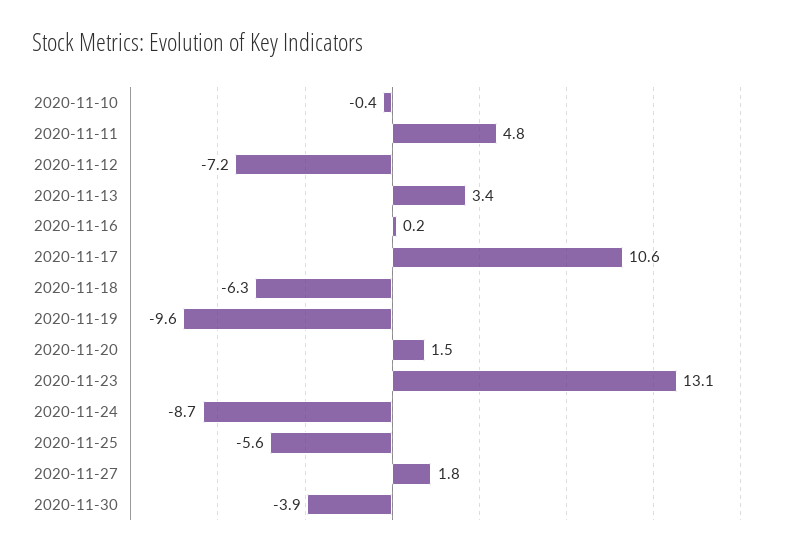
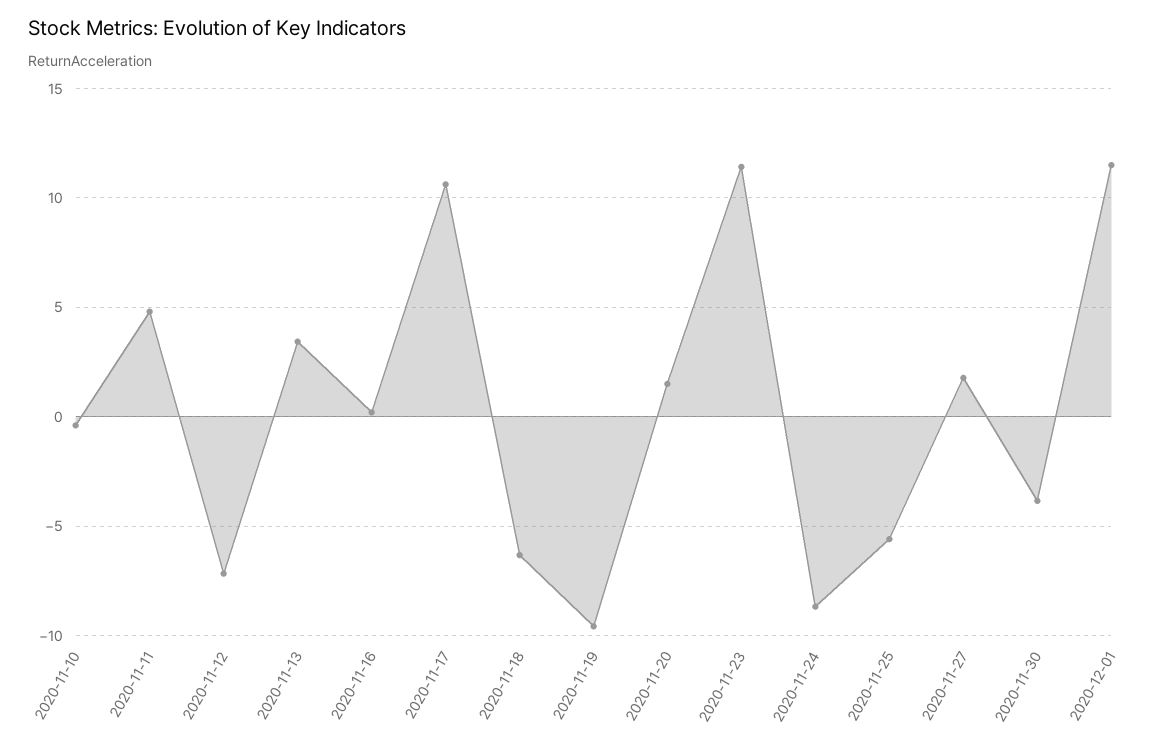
2020-11-23: 13.1 -> 11.5
2020-12-01: none -> 11.5

